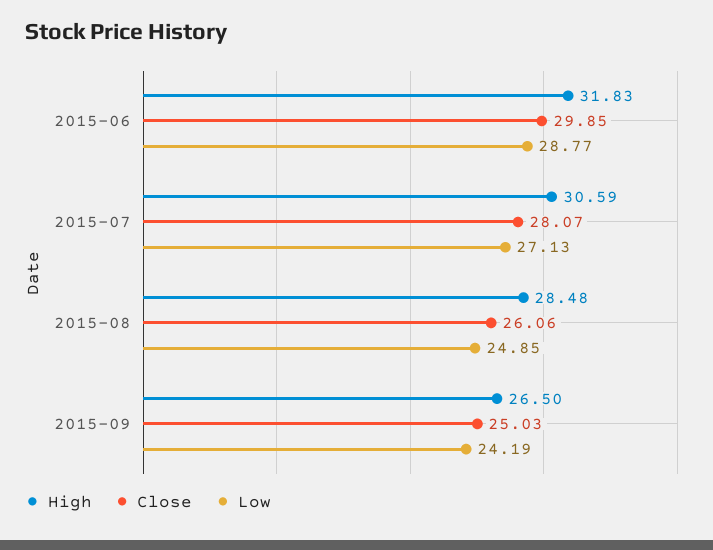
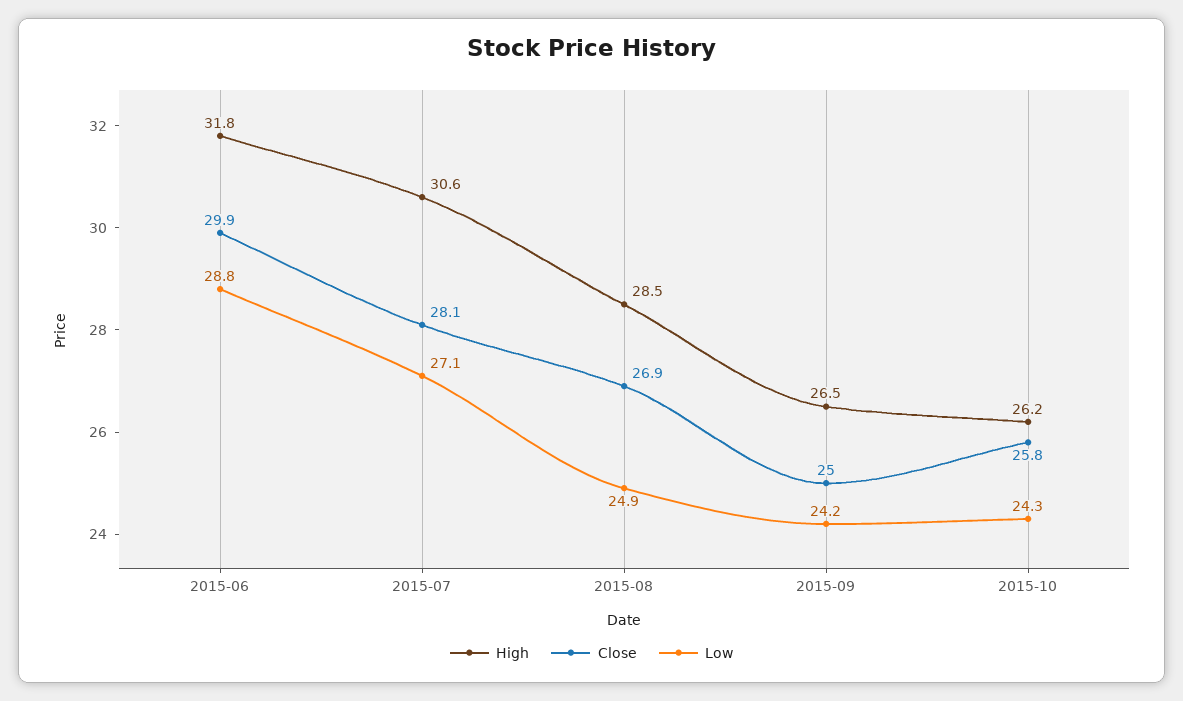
Close, 2015-08: 26.06 -> 26.9
High, 2015-10: none -> 26.2
Close, 2015-10: none -> 25.8
Low, 2015-10: none -> 24.3

